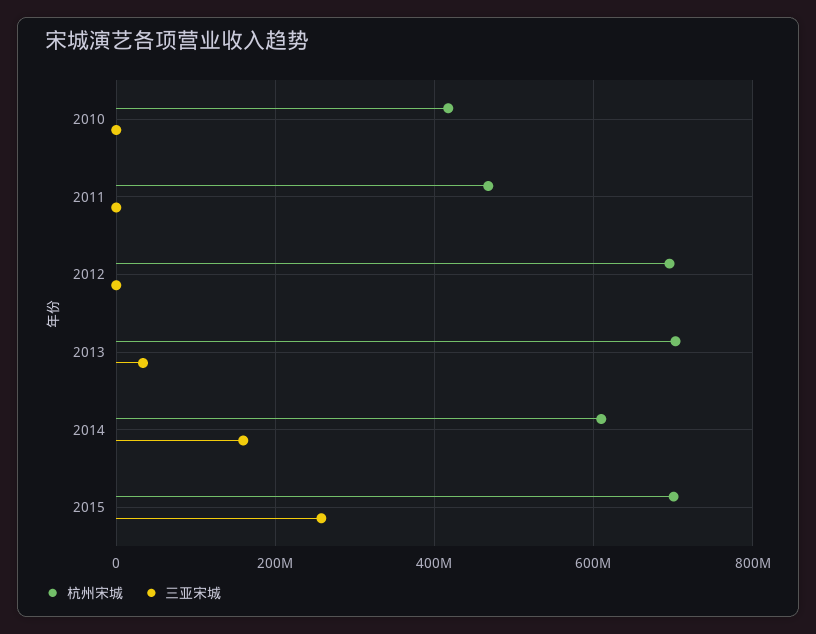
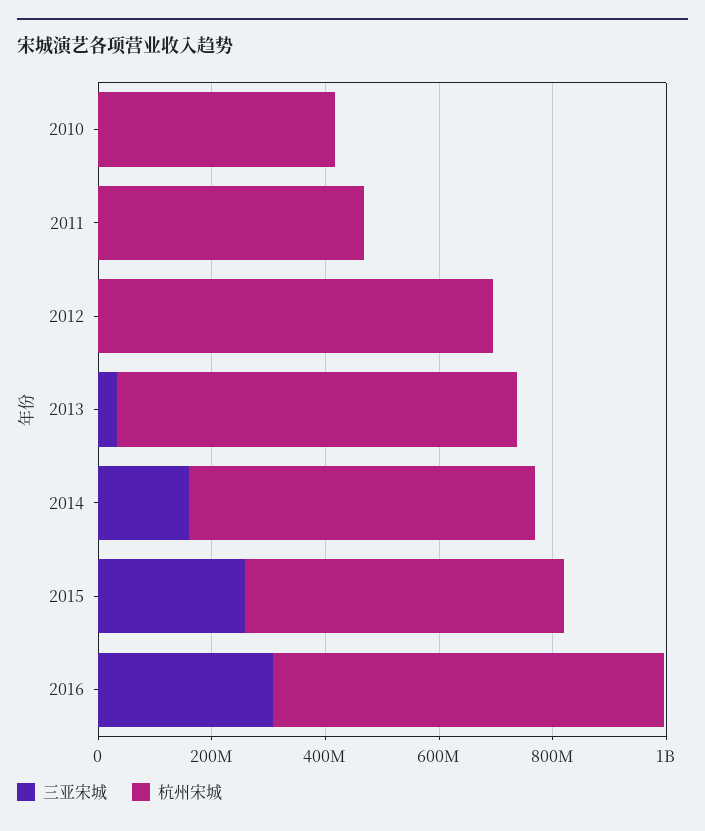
杭州宋城, 2015: 700000000 -> 550000000
三亚宋城, 2016: none -> 300000000
杭州宋城, 2016: none -> 700000000

